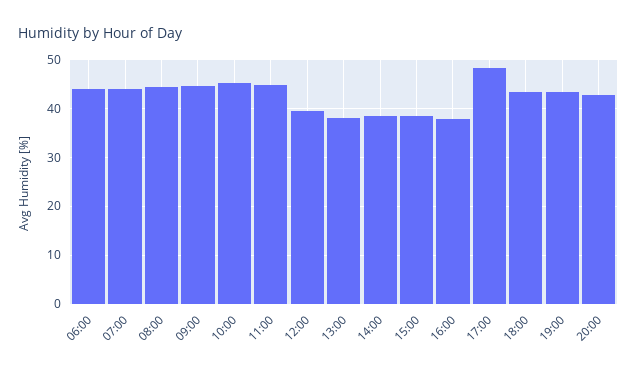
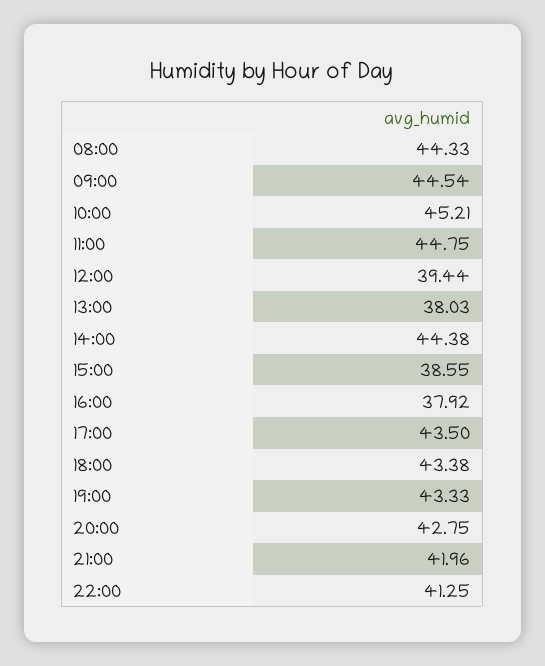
06:00: 44 -> none
07:00: 44 -> none
14:00: 38 -> 44.38
17:00: 48 -> 43.5
21:00: none -> 41.96
22:00: none -> 41.25

